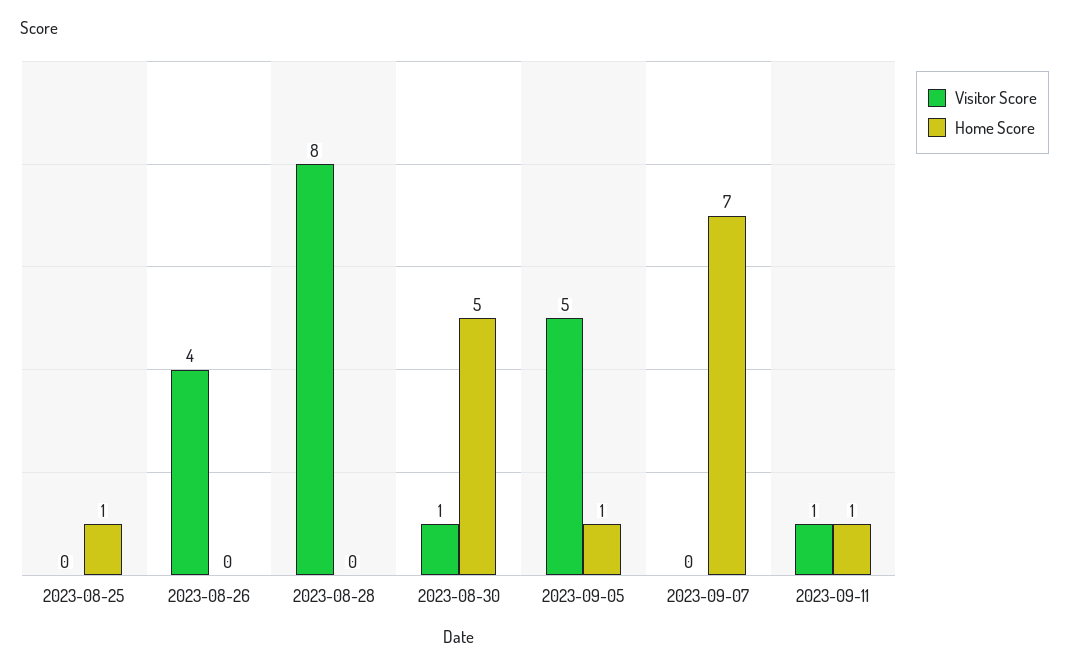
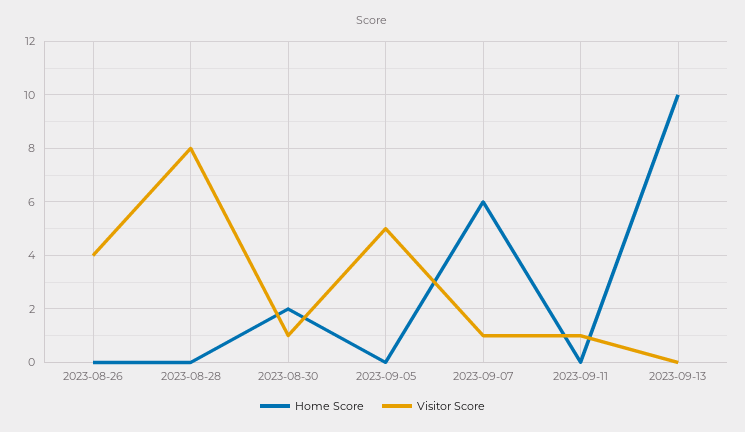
Visitor Score, 2023-08-25: 0 -> none
Home Score, 2023-08-25: 1 -> none
Home Score, 2023-08-30: 5 -> 2
Home Score, 2023-09-05: 1 -> 0
Visitor Score, 2023-09-07: 0 -> 1
Home Score, 2023-09-07: 7 -> 6
Home Score, 2023-09-11: 1 -> 0
Home Score, 2023-09-13: none -> 10
Visitor Score, 2023-09-13: none -> 0

